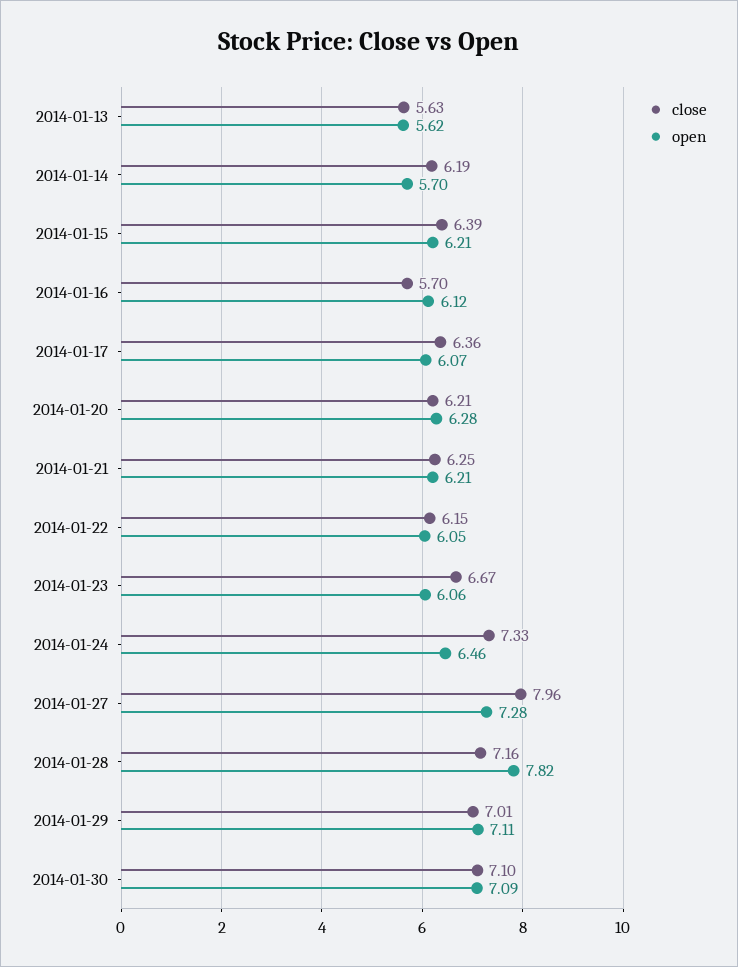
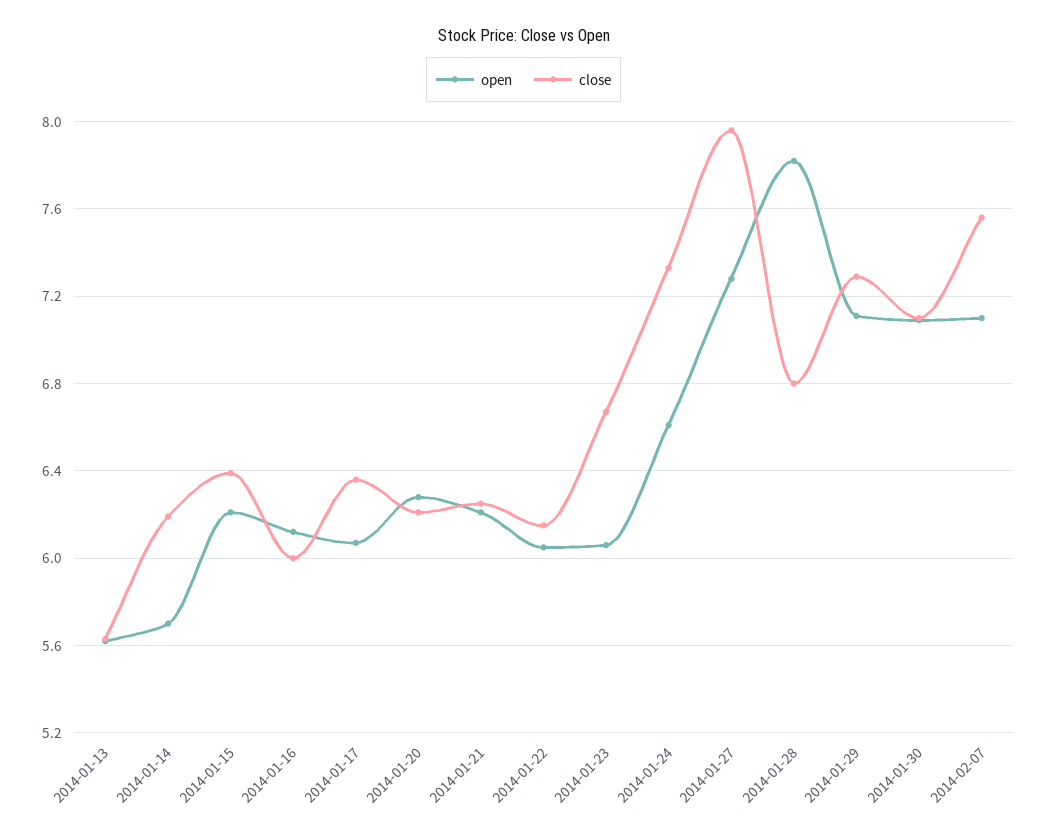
close, 2014-01-16: 5.7 -> 6
open, 2014-01-24: 6.46 -> 6.6
close, 2014-01-28: 7.16 -> 6.8
close, 2014-01-29: 7.01 -> 7.3
open, 2014-02-07: none -> 7.1
close, 2014-02-07: none -> 7.55

